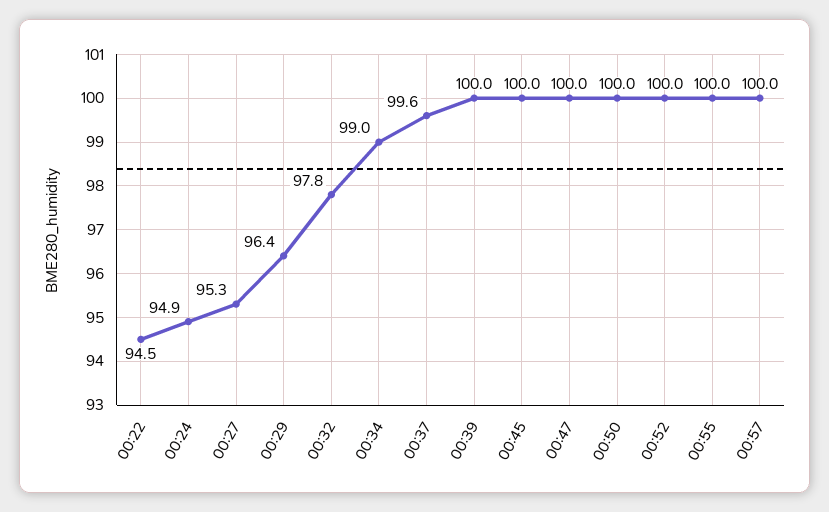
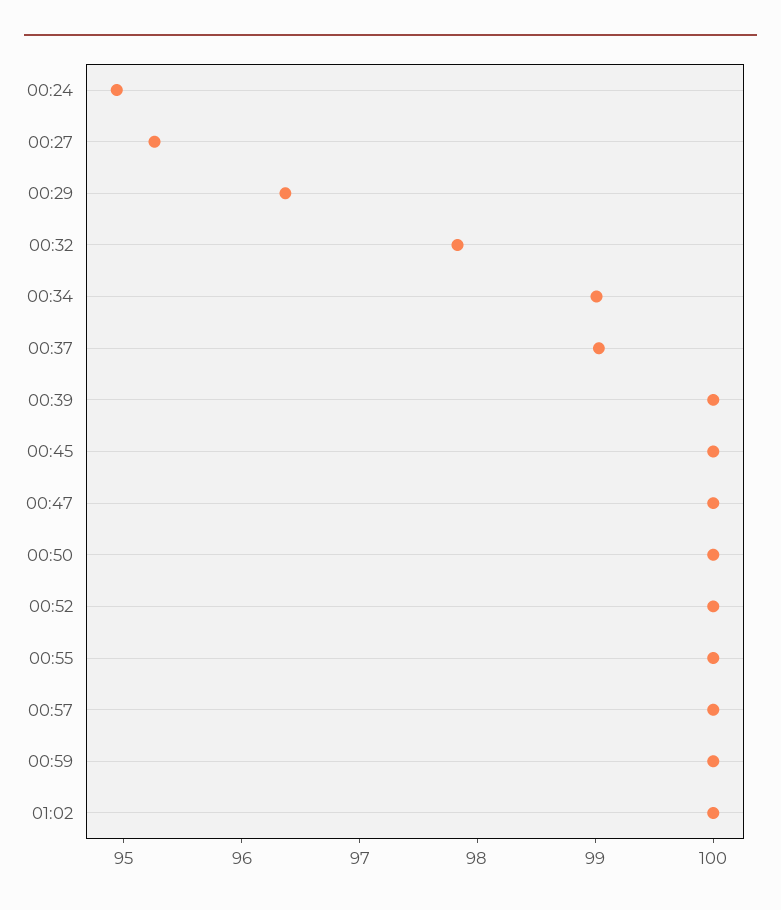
00:22: 94.5 -> none
00:37: 99.6 -> 99
00:59: none -> 100
01:02: none -> 100

